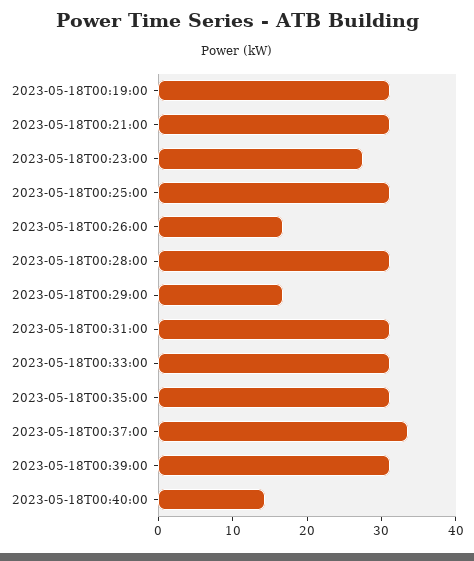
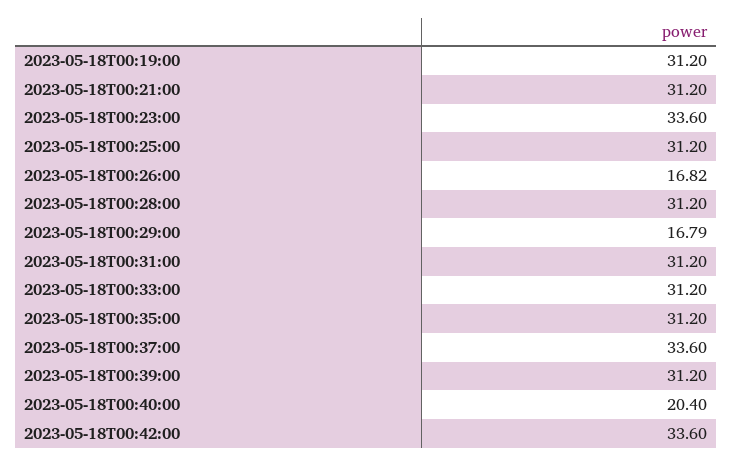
2023-05-18T00:23:00: 28 -> 33.6
2023-05-18T00:40:00: 14 -> 20.4
2023-05-18T00:42:00: none -> 33.6

